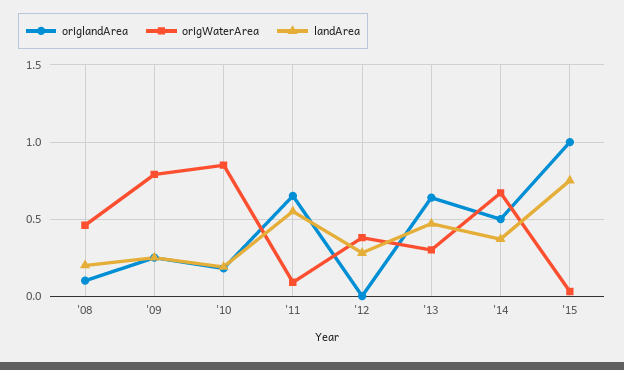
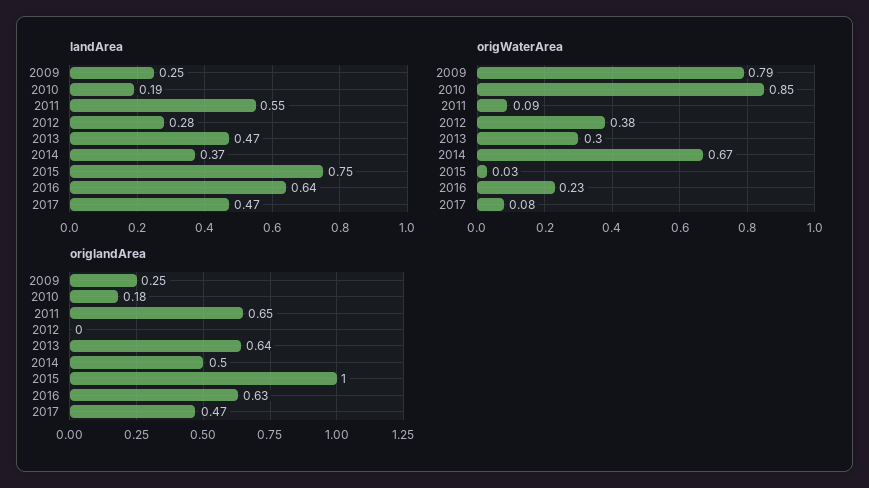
origlandArea, '08: 0.1 -> none
origWaterArea, '08: 0.45 -> none
landArea, '08: 0.2 -> none
landArea, 2016: none -> 0.64
landArea, 2017: none -> 0.47
origWaterArea, 2016: none -> 0.23
origWaterArea, 2017: none -> 0.08
origlandArea, 2016: none -> 0.63
origlandArea, 2017: none -> 0.47

